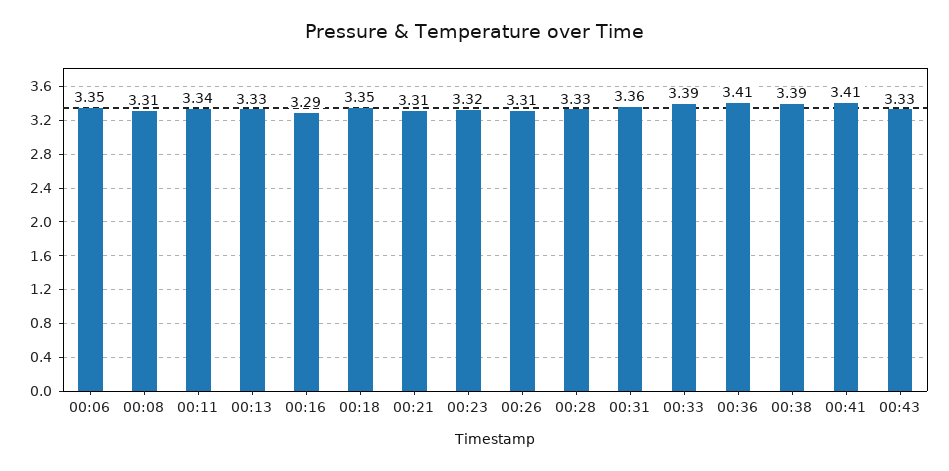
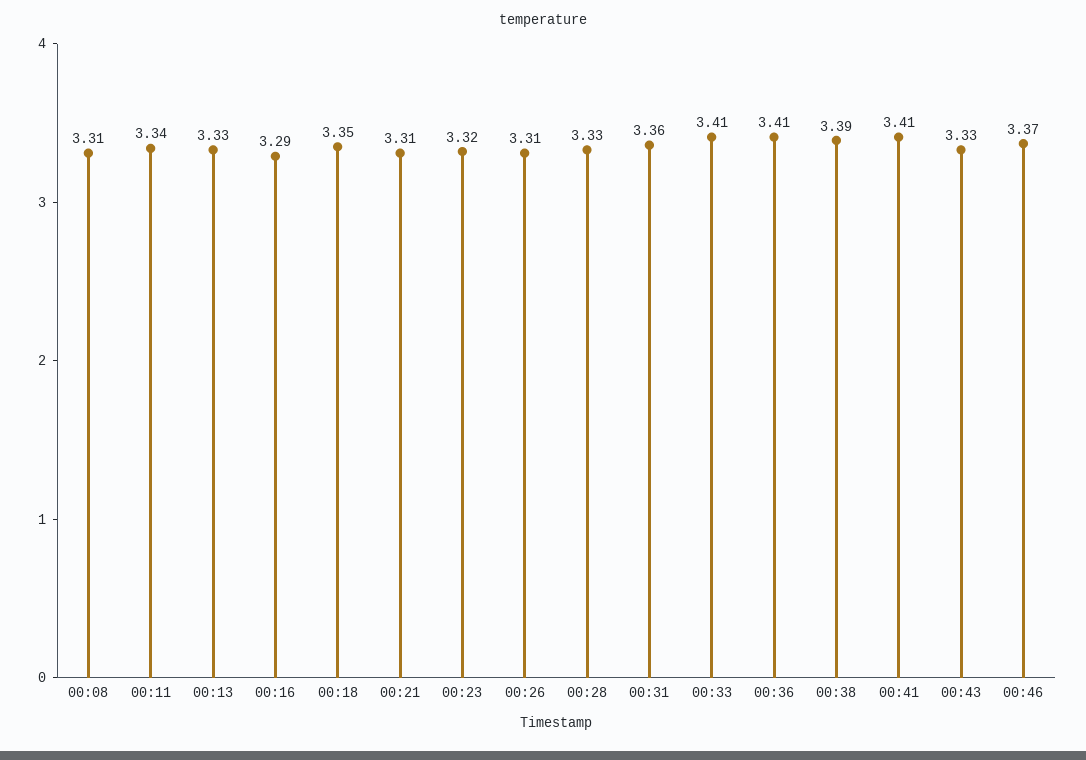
00:06: 3.35 -> none
00:33: 3.39 -> 3.41
00:46: none -> 3.37

